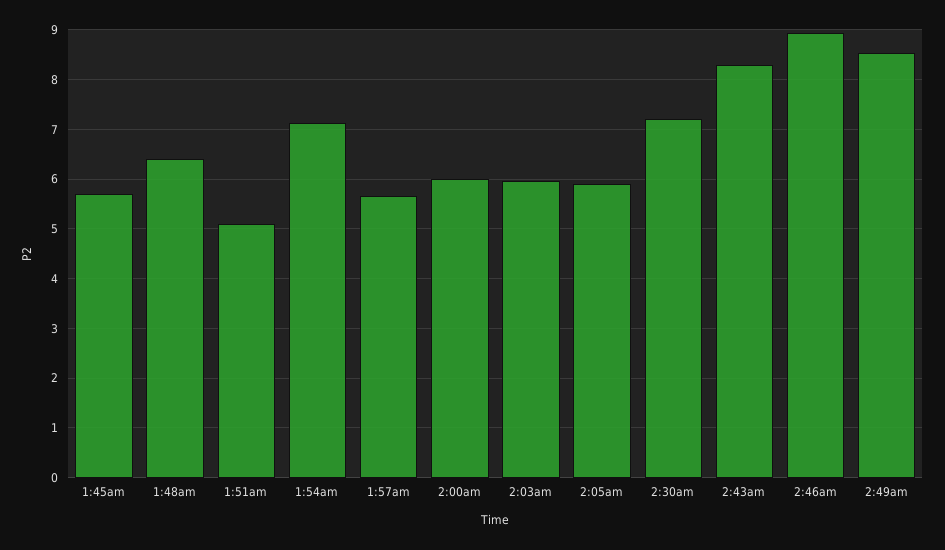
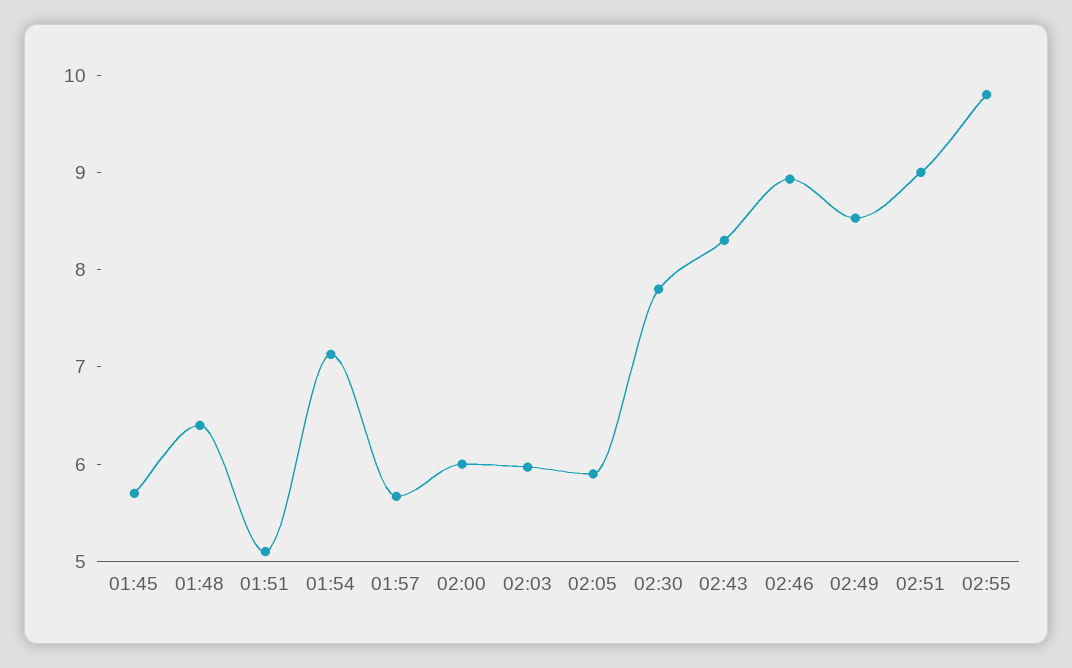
2:30am: 7.2 -> 7.8
02:51: none -> 9
02:55: none -> 9.8

